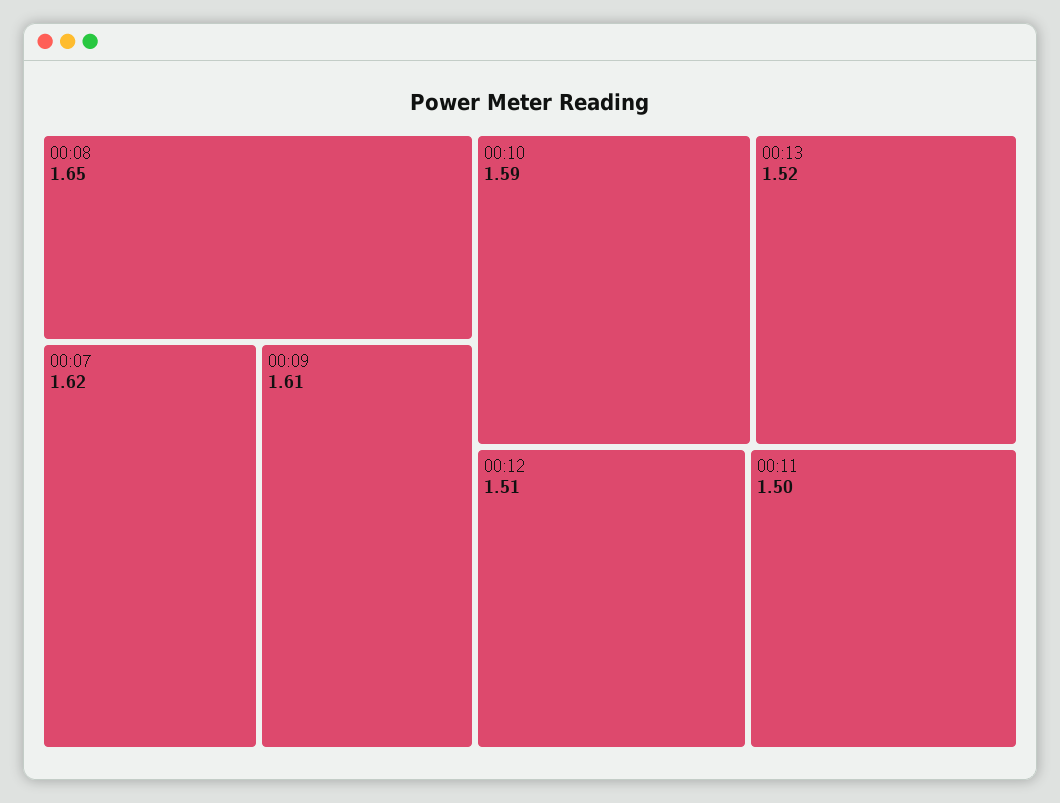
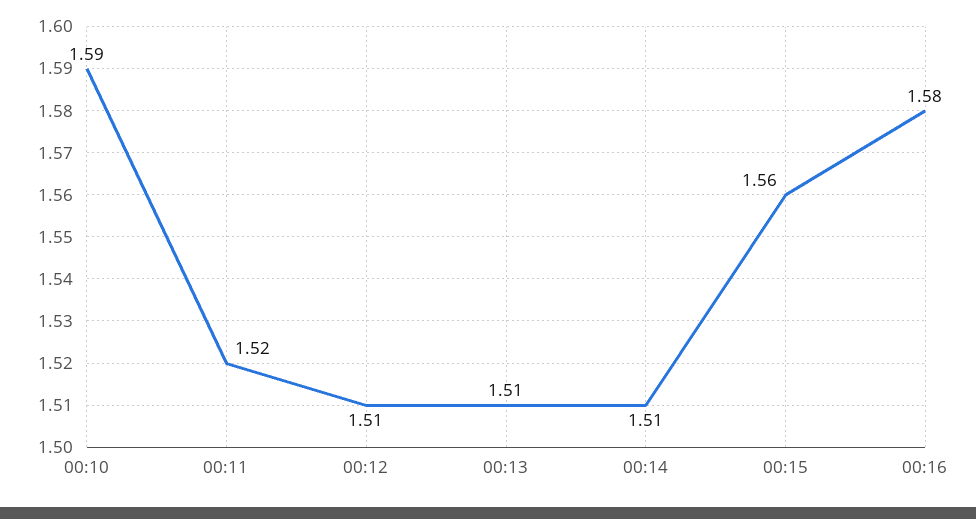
00:08: 1.65 -> none
00:07: 1.62 -> none
00:09: 1.61 -> none
00:13: 1.52 -> 1.51
00:11: 1.5 -> 1.52
00:14: none -> 1.51
00:15: none -> 1.56
00:16: none -> 1.58

